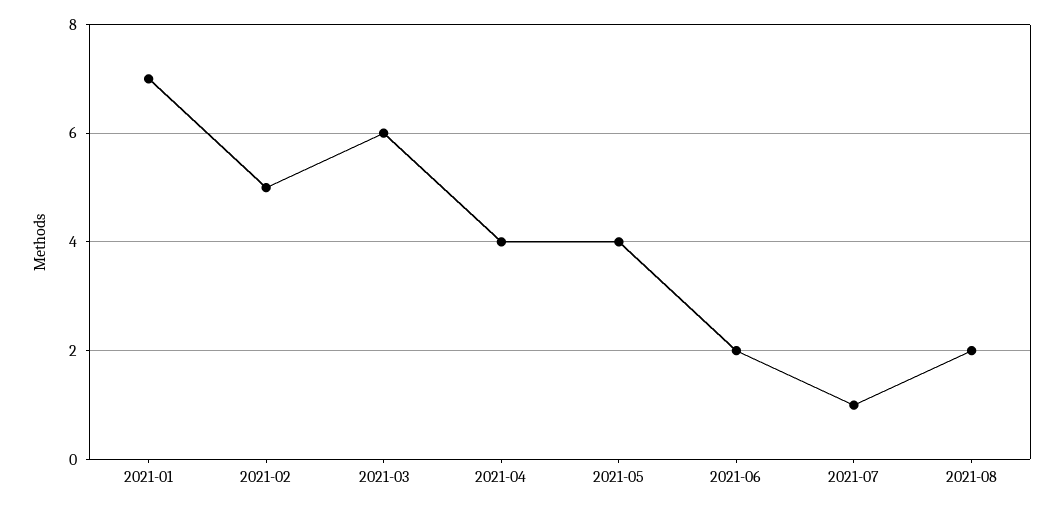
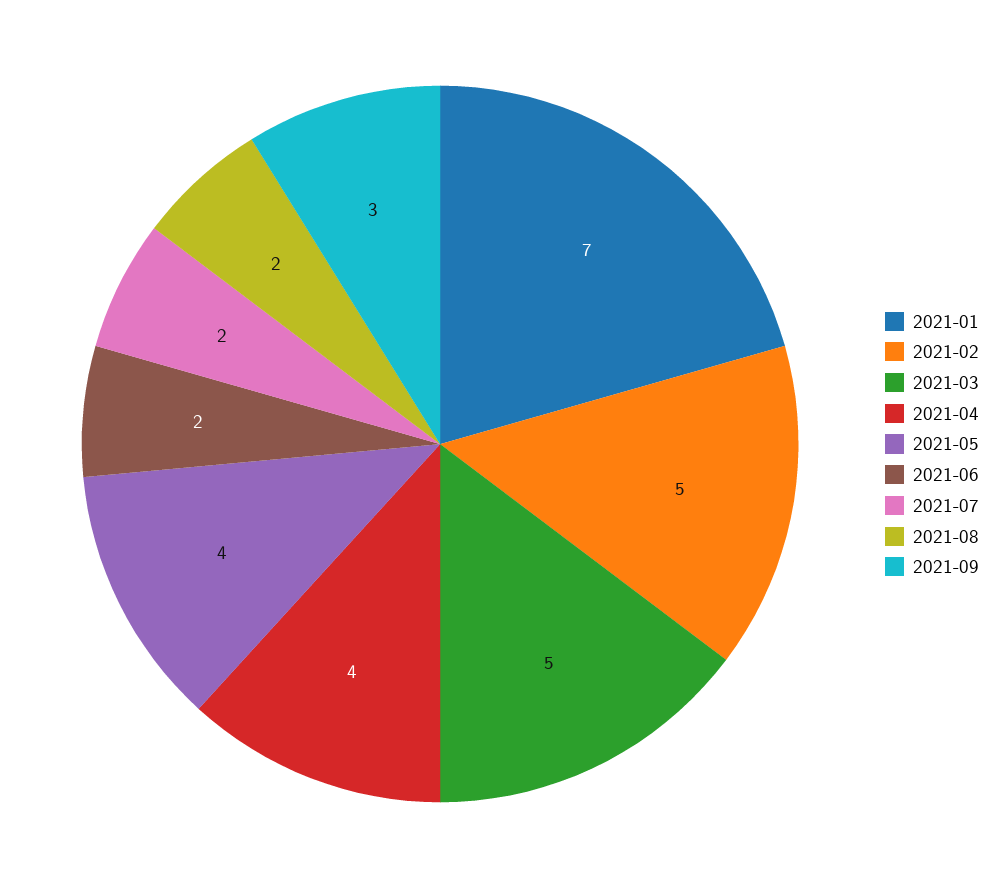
2021-03: 6 -> 5
2021-07: 1 -> 2
2021-09: none -> 3

